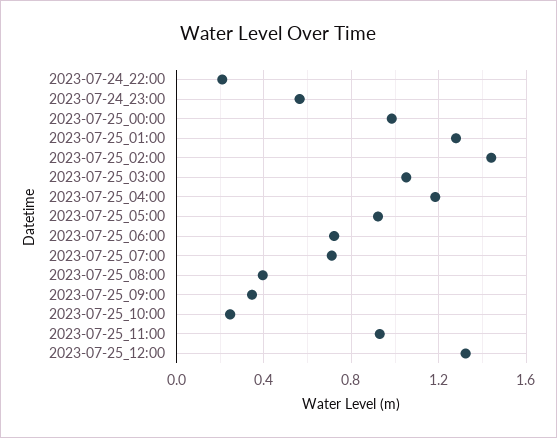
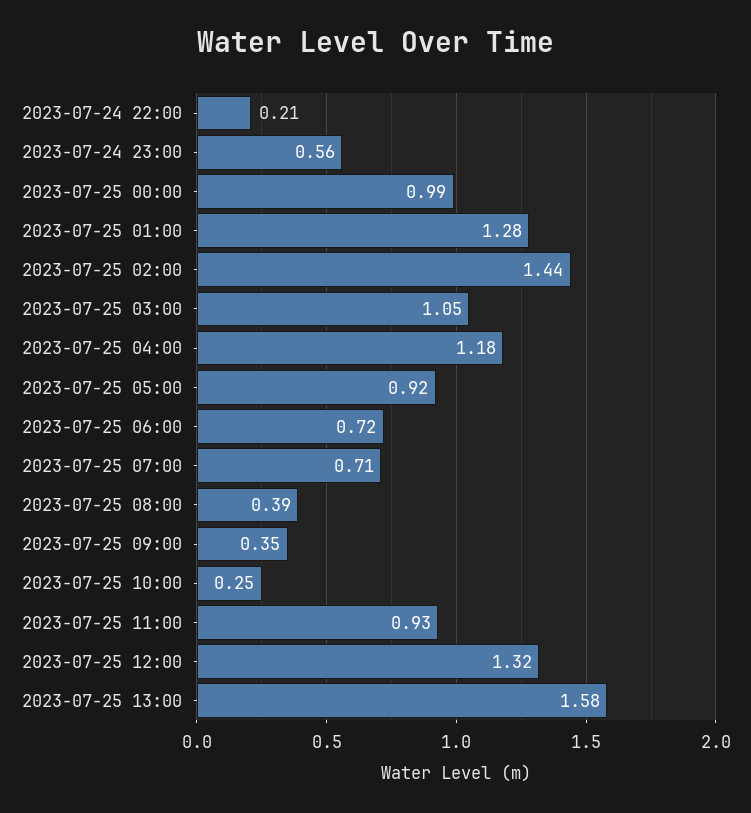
2023-07-25 13:00: none -> 1.58

